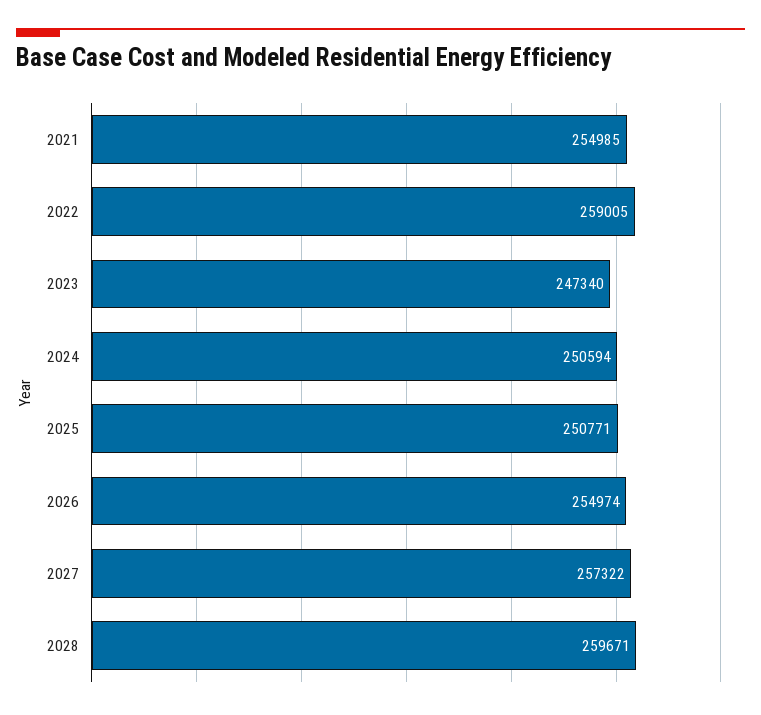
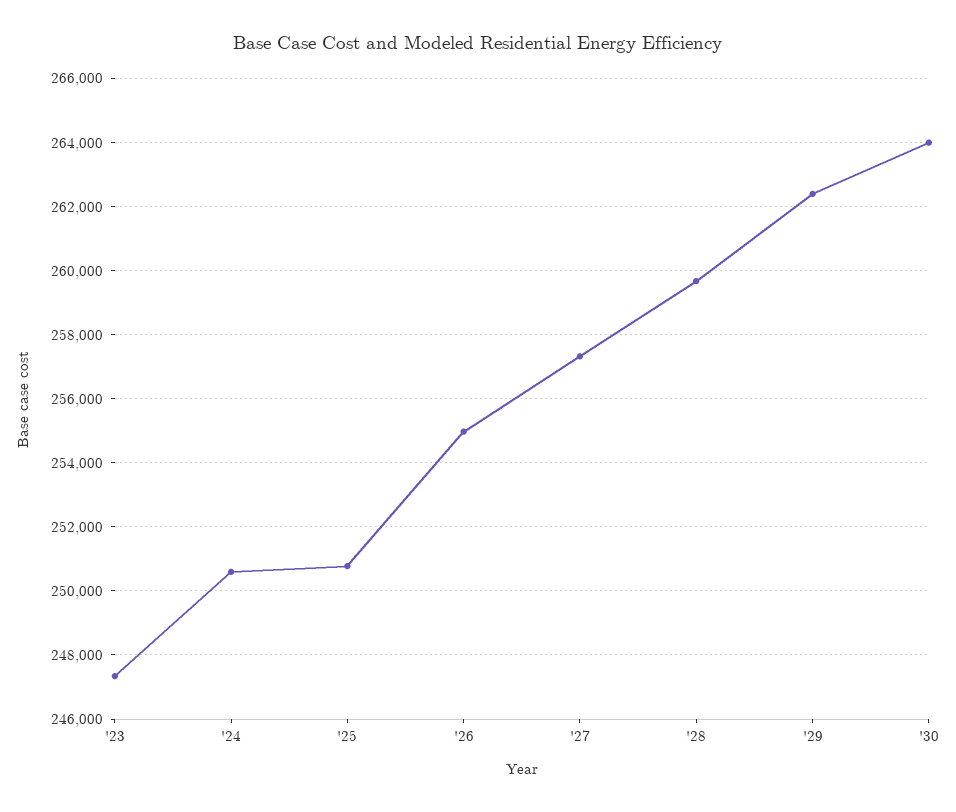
2021: 254985 -> none
2022: 259005 -> none
'29: none -> 262400
'30: none -> 264000

